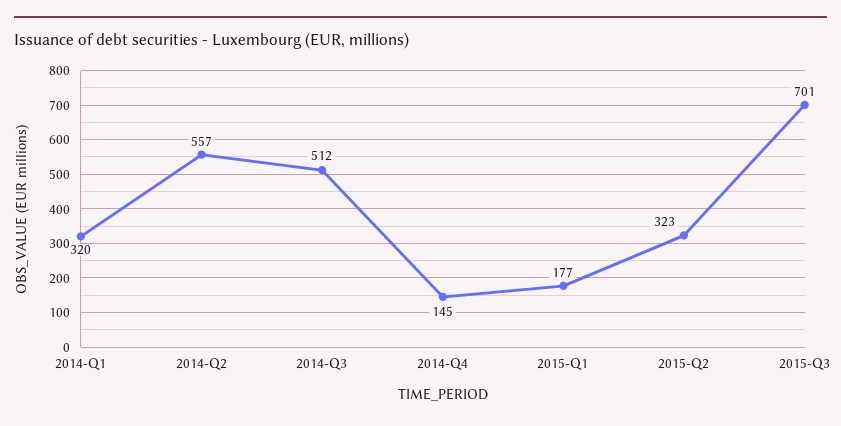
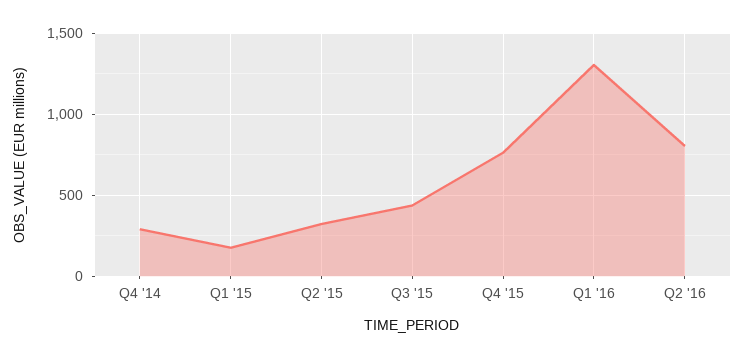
2014-Q1: 320 -> none
2014-Q2: 557 -> none
2014-Q3: 512 -> none
2014-Q4: 145 -> 300
2015-Q3: 701 -> 450
Q4 '15: none -> 750
Q1 '16: none -> 1300
Q2 '16: none -> 800

